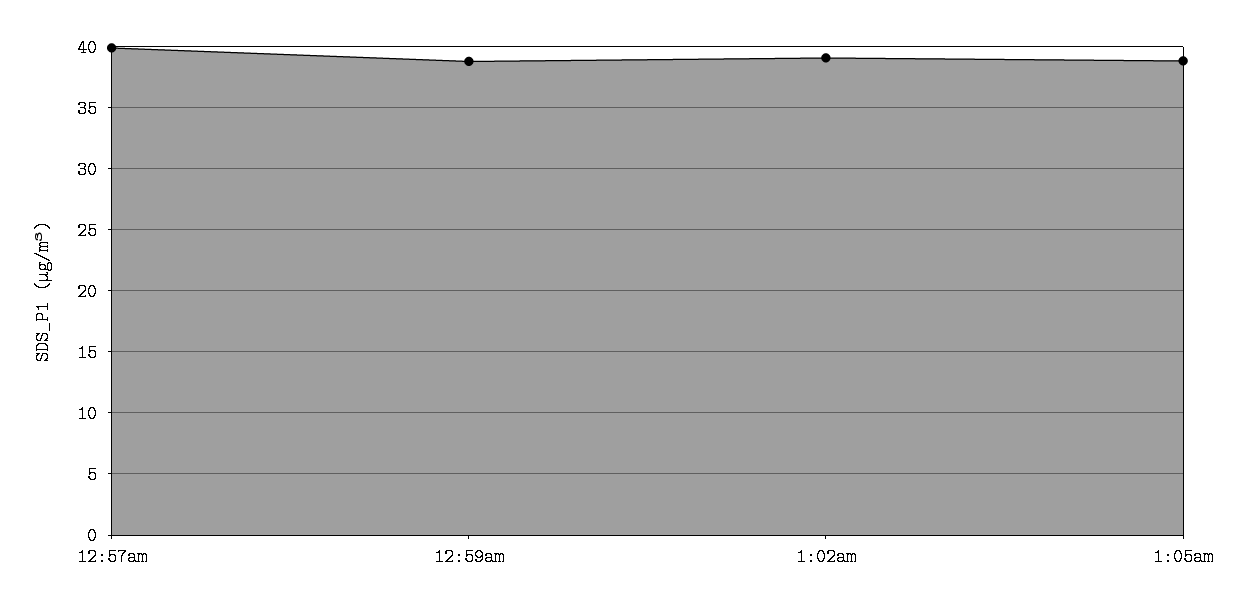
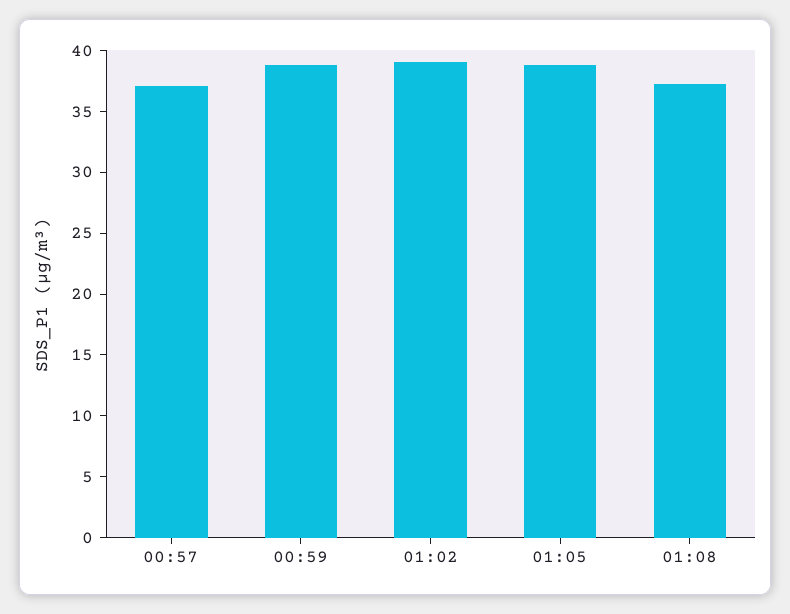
12:57am: 40 -> 37
01:08: none -> 37

